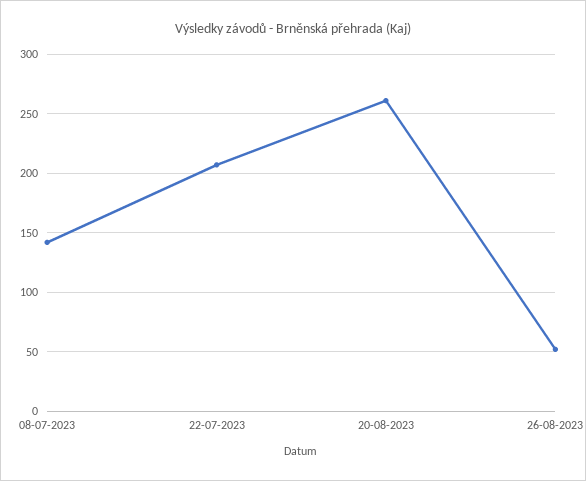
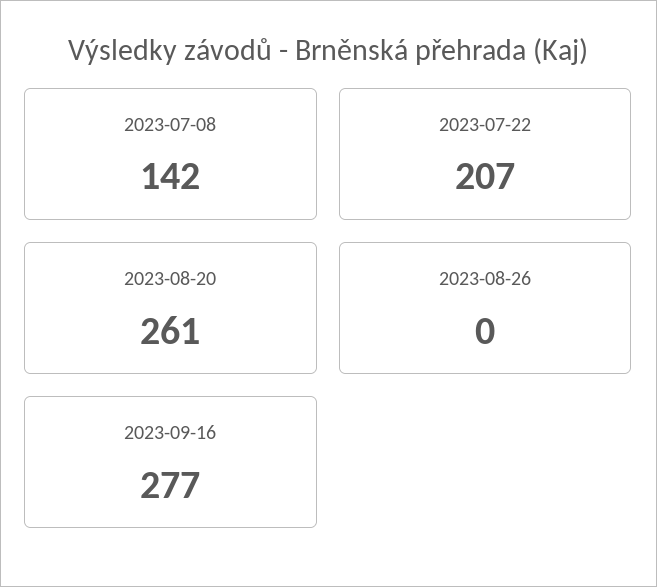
26-08-2023: 50 -> 0
2023-09-16: none -> 277

